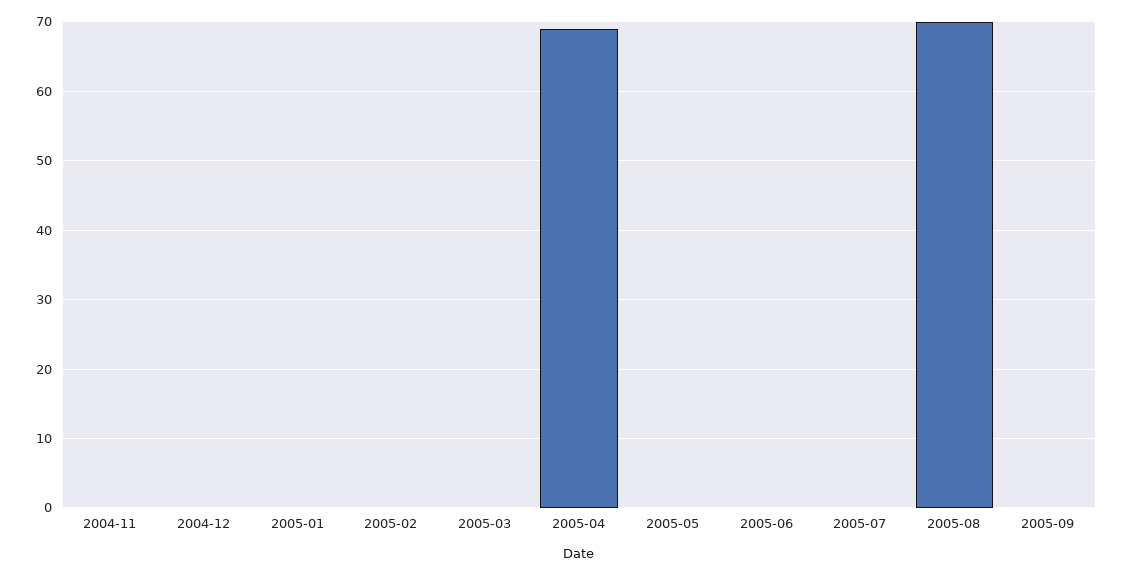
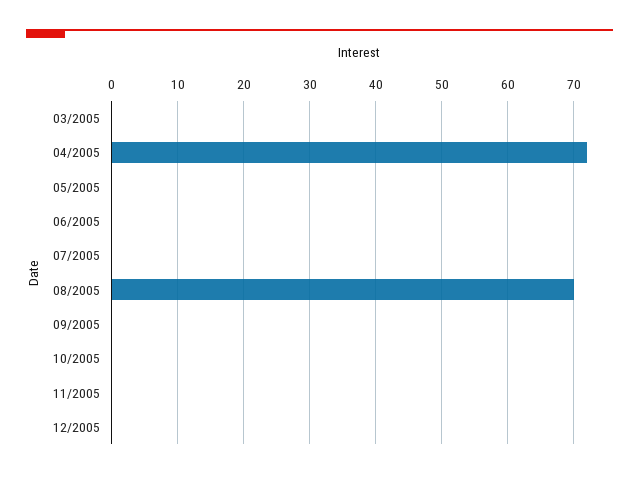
2004-11: 0 -> none
2004-12: 0 -> none
2005-01: 0 -> none
2005-02: 0 -> none
2005-04: 69 -> 72
10/2005: none -> 0
11/2005: none -> 0
12/2005: none -> 0

